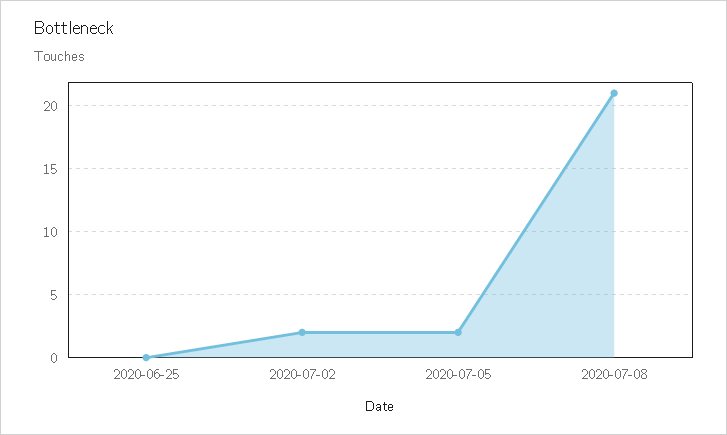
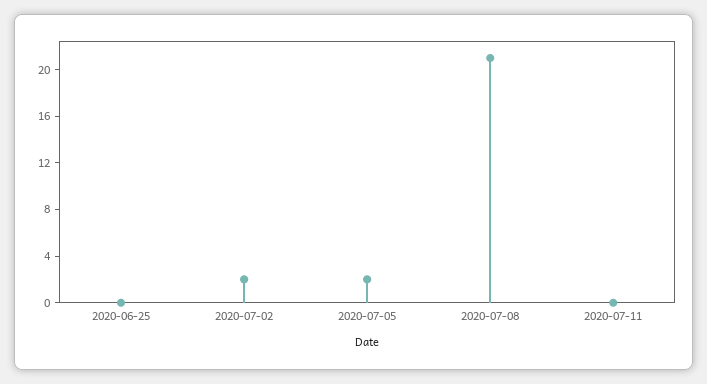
2020-07-11: none -> 0

